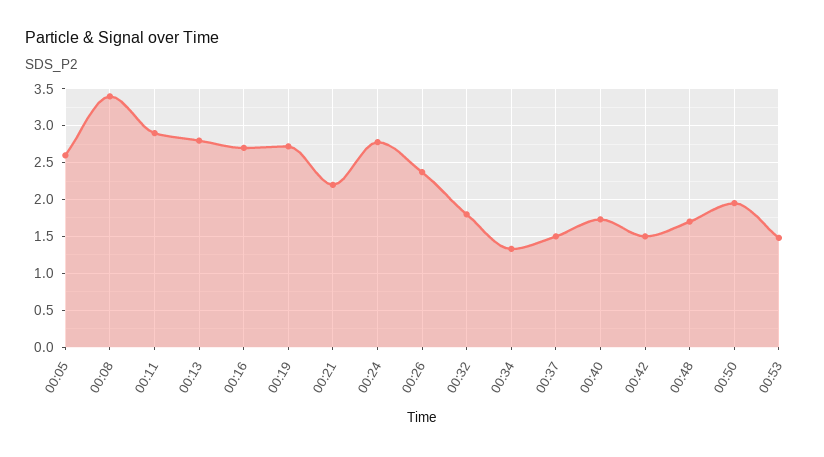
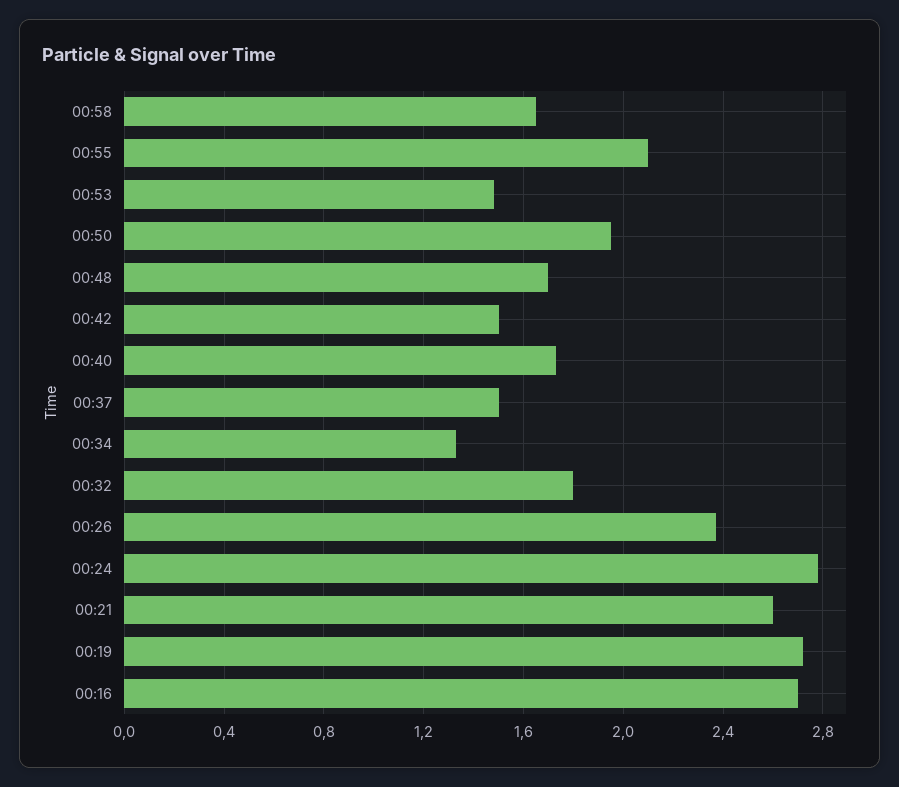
00:05: 2.6 -> none
00:08: 3.4 -> none
00:11: 2.9 -> none
00:13: 2.8 -> none
00:21: 2.2 -> 2.6
00:58: none -> 1.65
00:55: none -> 2.1

